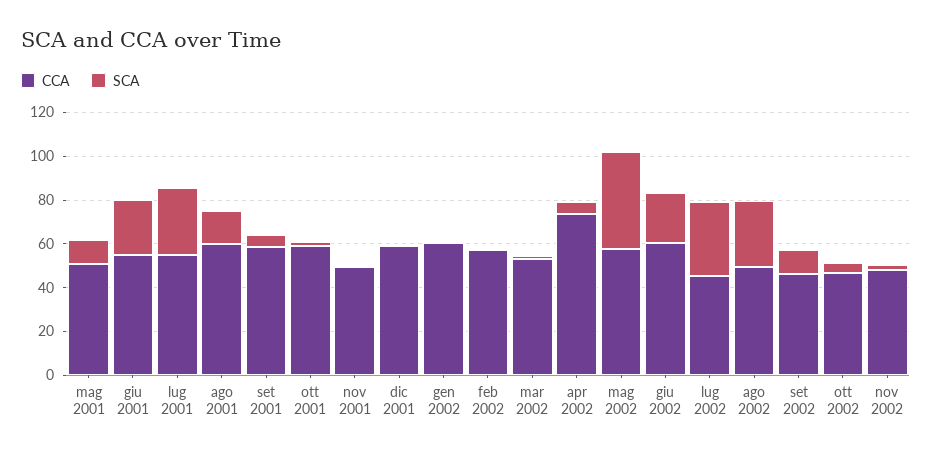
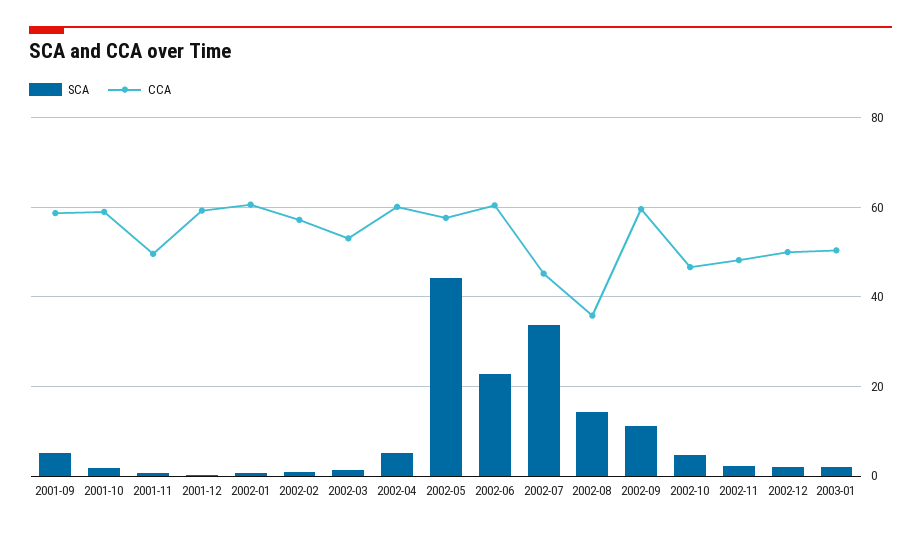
CCA, mag 2001: 50 -> none
SCA, mag 2001: 10 -> none
CCA, giu 2001: 55 -> none
SCA, giu 2001: 25 -> none
CCA, lug 2001: 55 -> none
SCA, lug 2001: 30 -> none
CCA, ago 2001: 60 -> none
SCA, ago 2001: 15 -> none
CCA, apr 2002: 75 -> 60
CCA, ago 2002: 50 -> 36
SCA, ago 2002: 30 -> 14
CCA, set 2002: 45 -> 60
SCA, 2002-12: none -> 2
CCA, 2002-12: none -> 50
SCA, 2003-01: none -> 2
CCA, 2003-01: none -> 50

